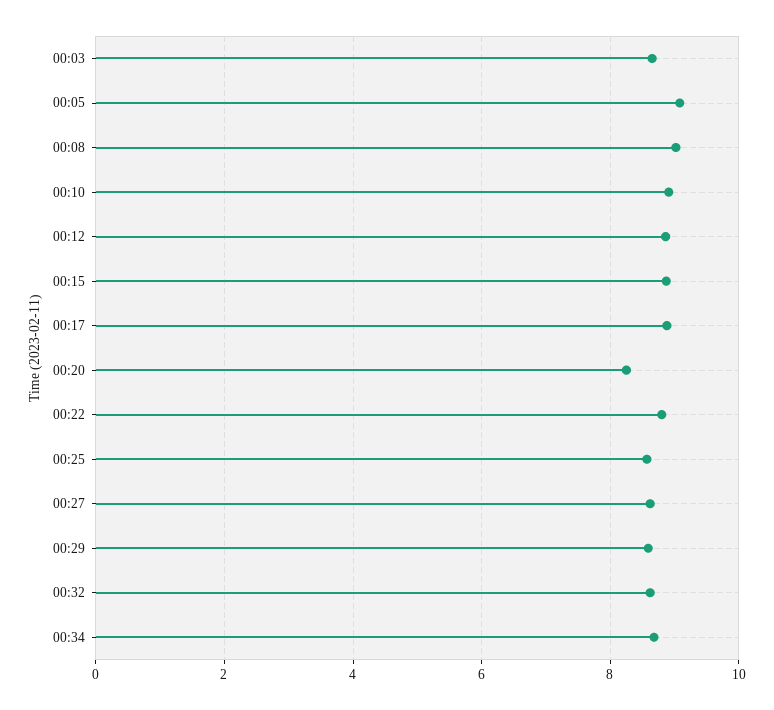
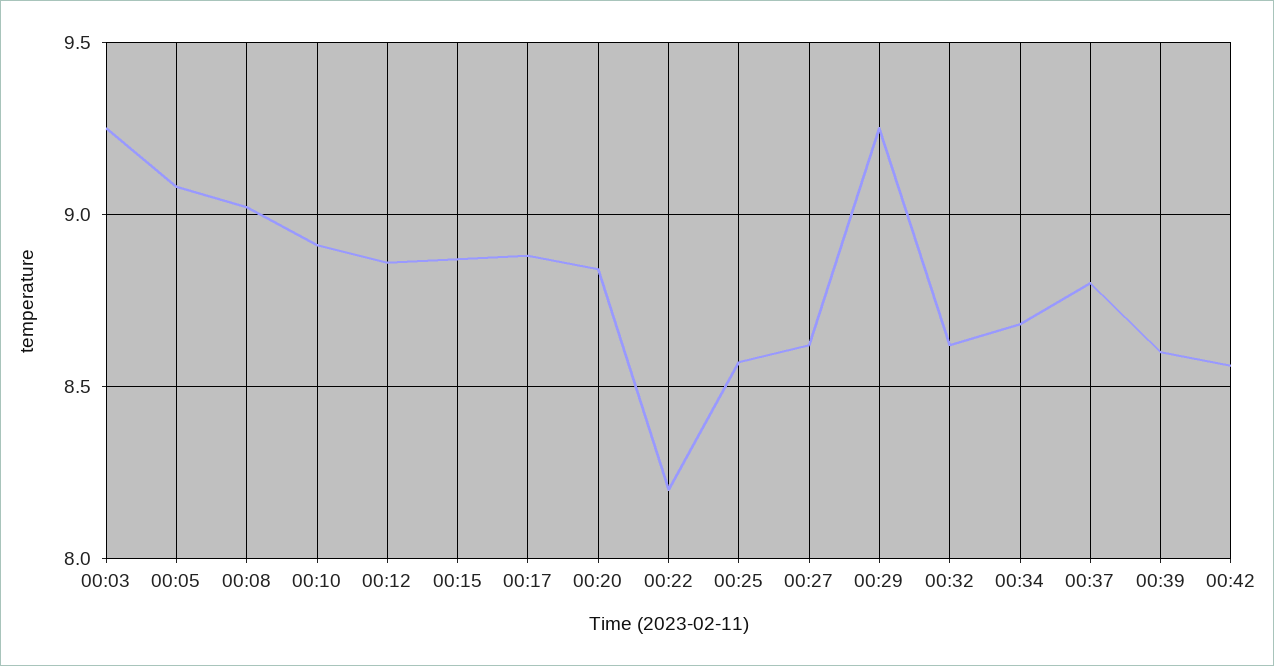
00:03: 8.6 -> 9.25
00:20: 8.2 -> 8.85
00:22: 8.8 -> 8.2
00:29: 8.6 -> 9.25
00:37: none -> 8.8
00:39: none -> 8.6
00:42: none -> 8.55

